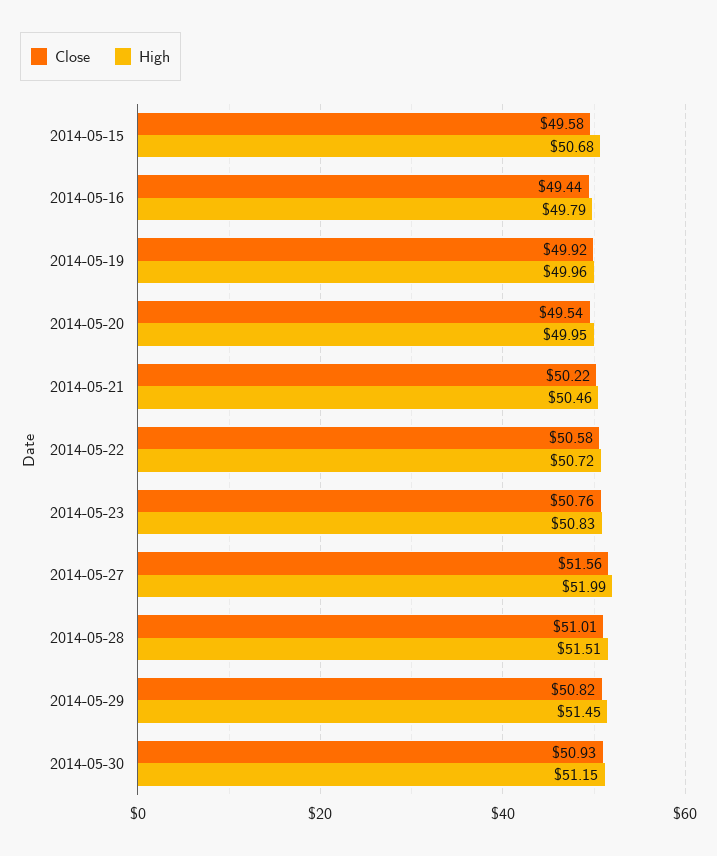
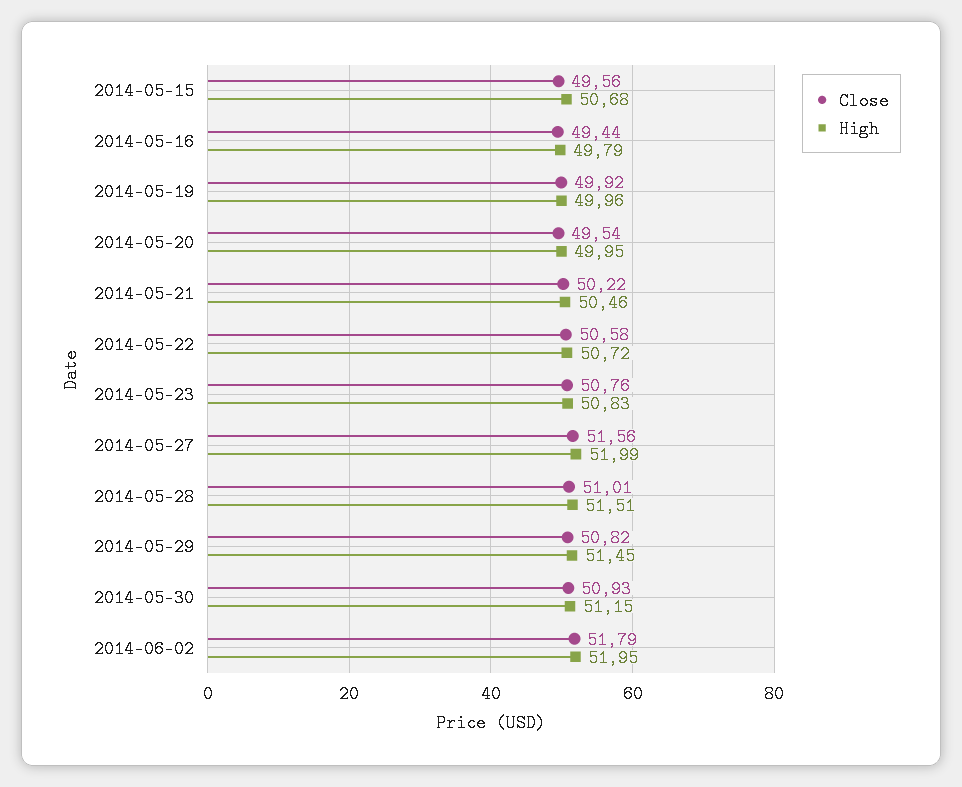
Close, 2014-05-15: 49.58 -> 49.56
Close, 2014-06-02: none -> 51.79
High, 2014-06-02: none -> 51.95

